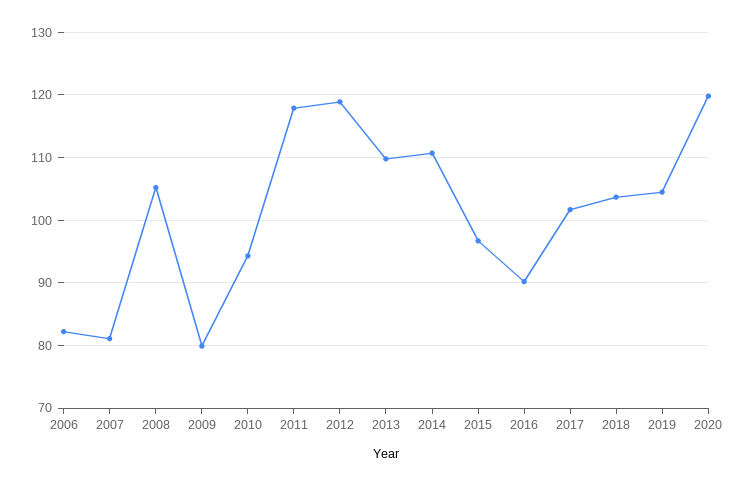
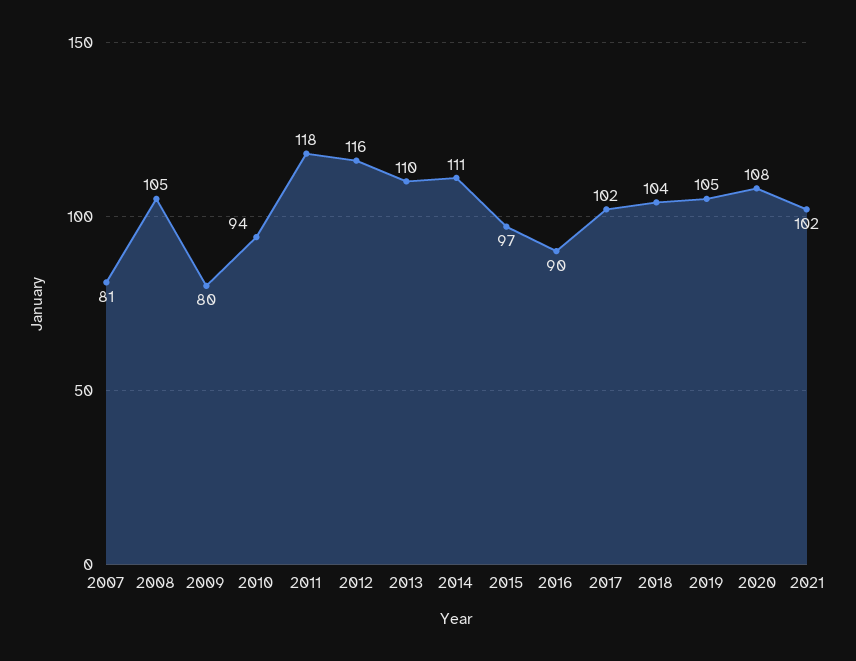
2006: 82 -> none
2012: 119 -> 116
2020: 120 -> 108
2021: none -> 102

